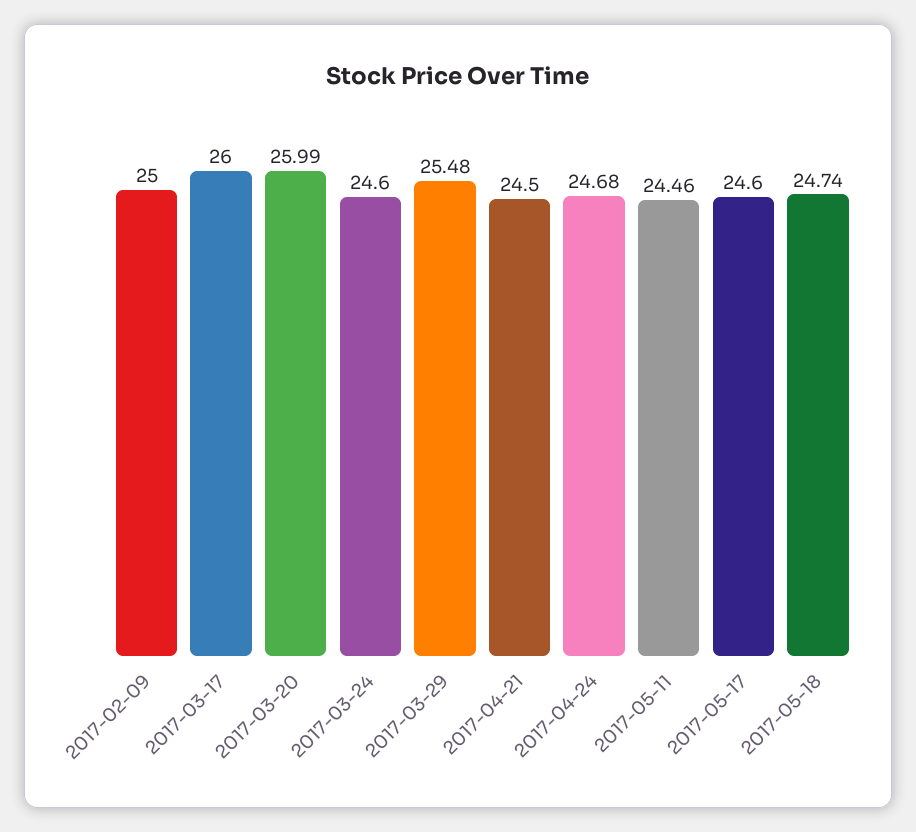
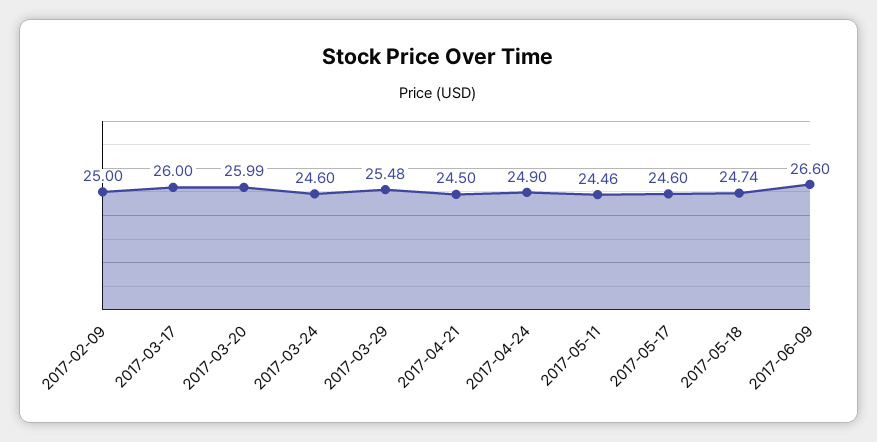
2017-04-24: 24.68 -> 24.9
2017-06-09: none -> 26.6

